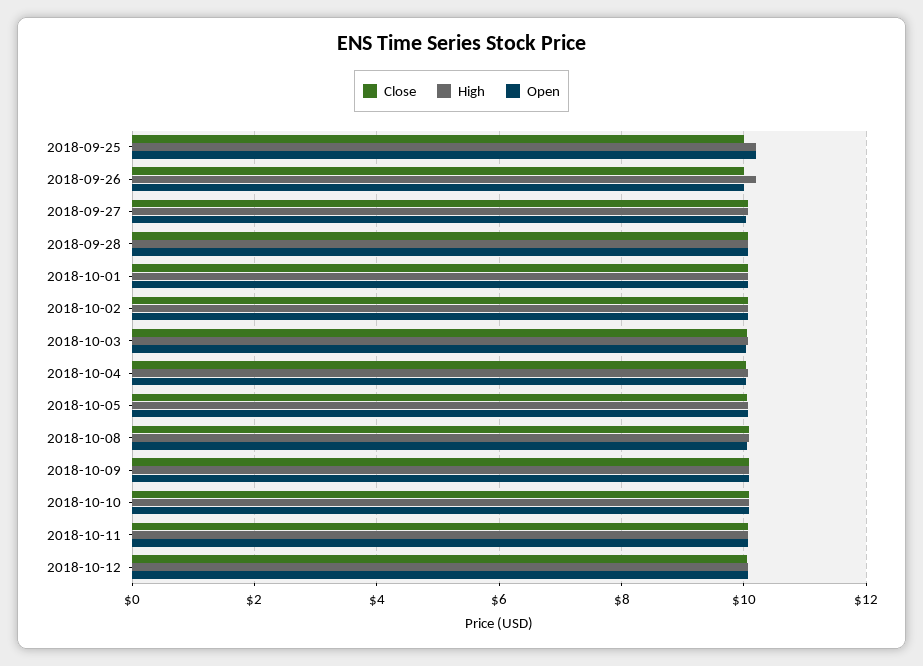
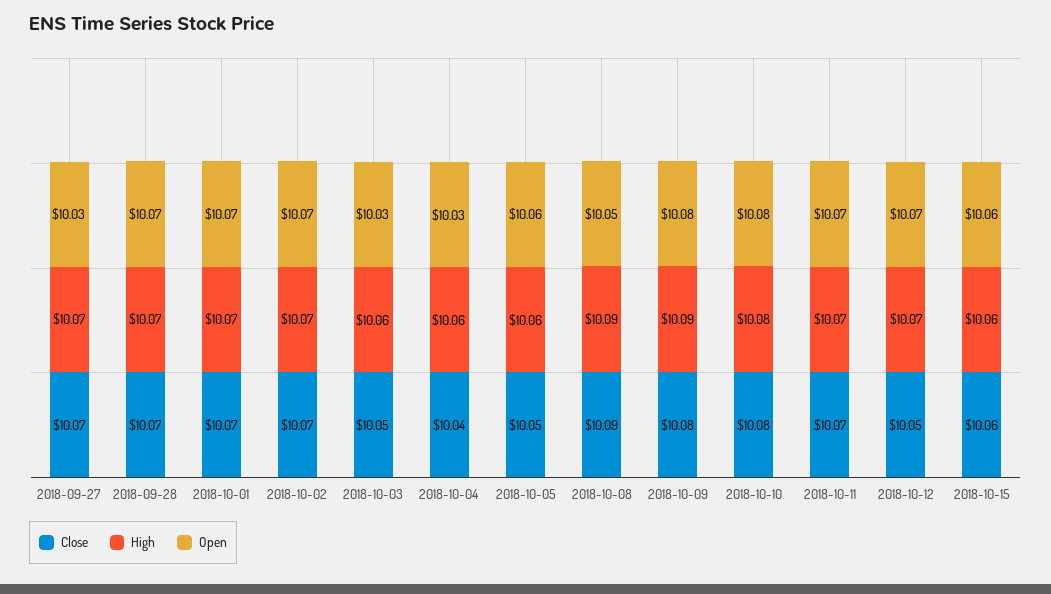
Close, 2018-09-25: 10 -> none
High, 2018-09-25: 10.2 -> none
Open, 2018-09-25: 10.2 -> none
Close, 2018-09-26: 10 -> none
High, 2018-09-26: 10.2 -> none
Open, 2018-09-26: 10 -> none
Close, 2018-10-15: none -> 10.06
High, 2018-10-15: none -> 10.06
Open, 2018-10-15: none -> 10.06

